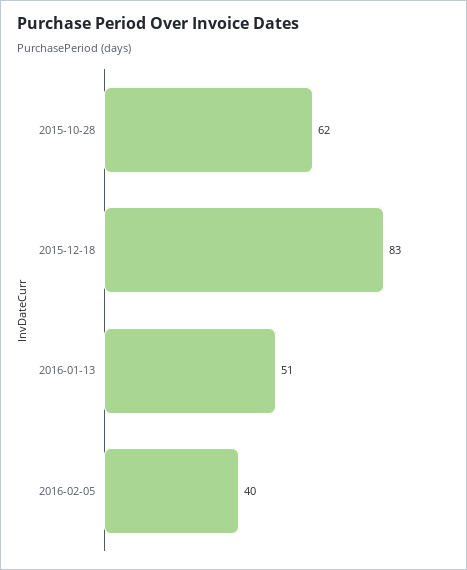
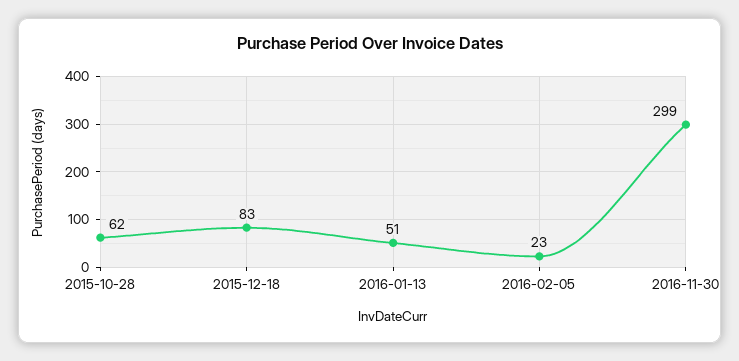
2016-02-05: 40 -> 23
2016-11-30: none -> 299

